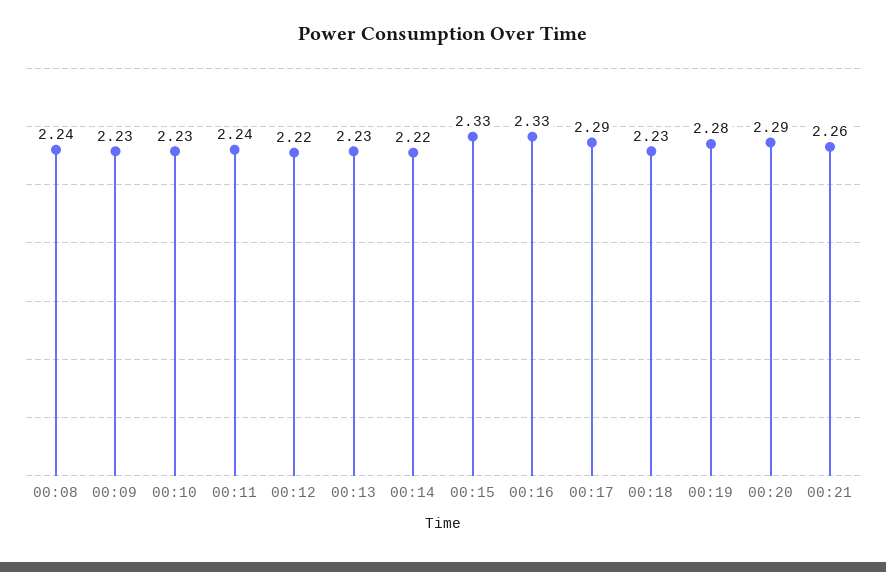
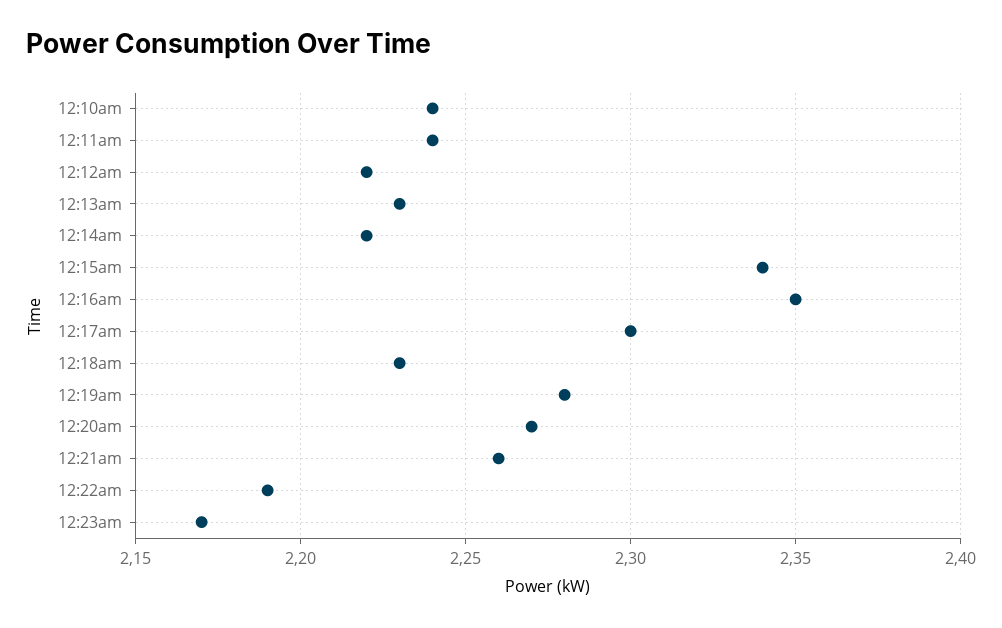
00:08: 2.24 -> none
00:09: 2.23 -> none
00:10: 2.23 -> 2.24
00:15: 2.33 -> 2.34
00:16: 2.33 -> 2.35
00:17: 2.29 -> 2.3
00:20: 2.29 -> 2.27
12:22am: none -> 2.19
12:23am: none -> 2.17

